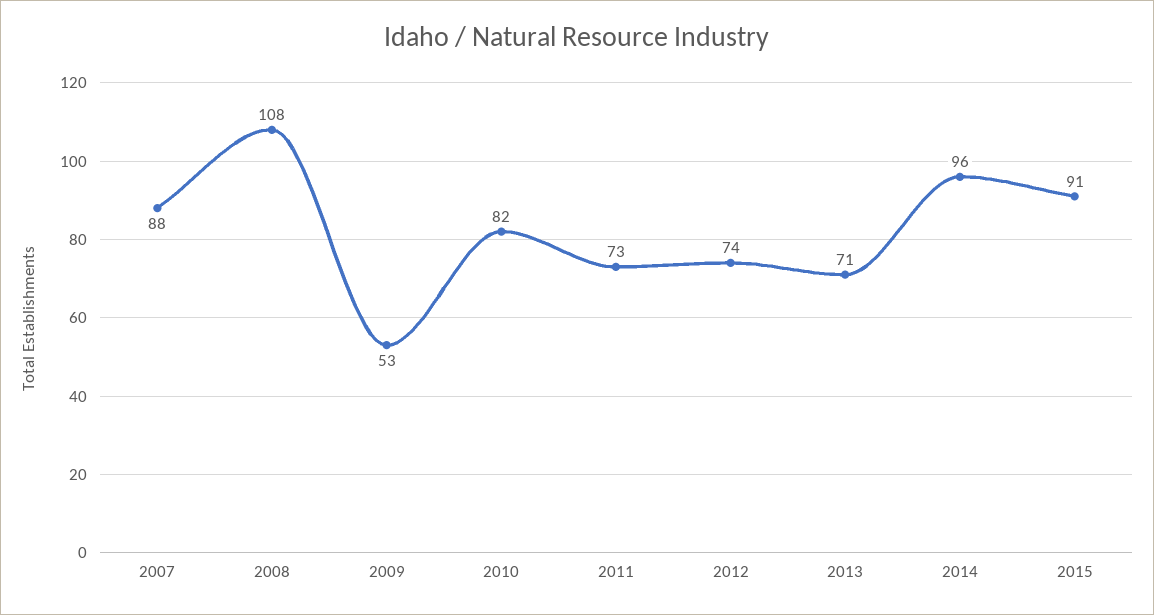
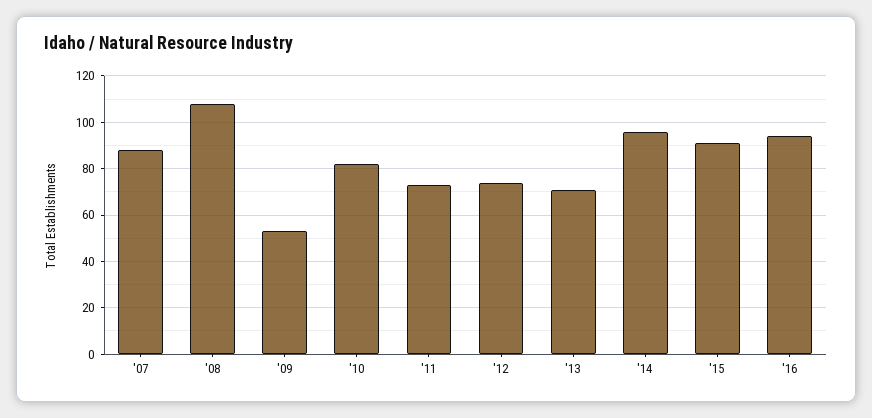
'16: none -> 95

